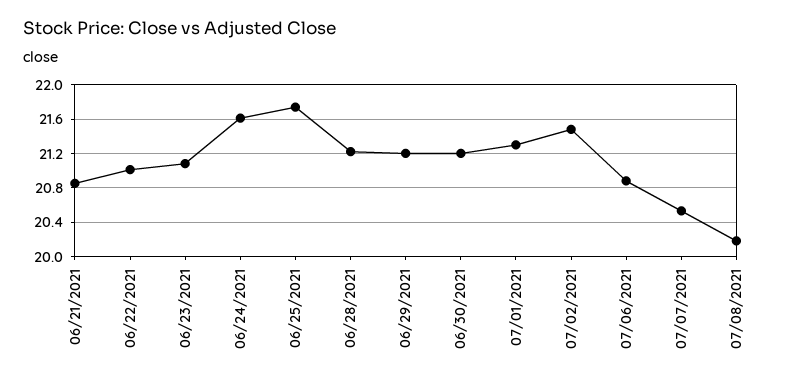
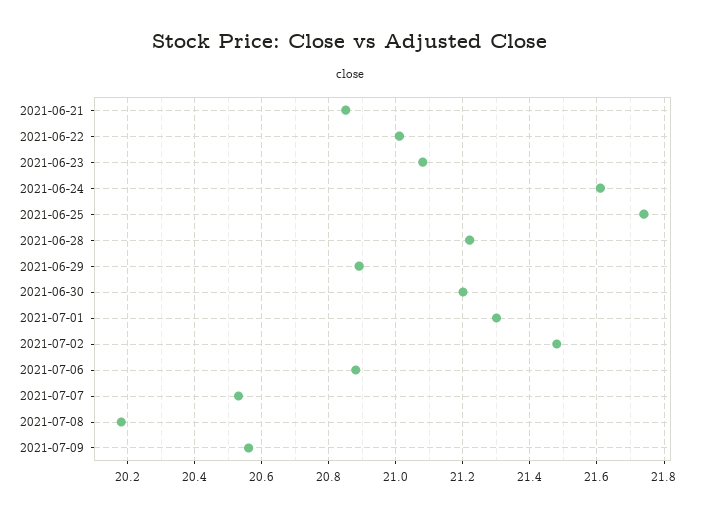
06/29/2021: 21.2 -> 20.9
2021-07-09: none -> 20.55

